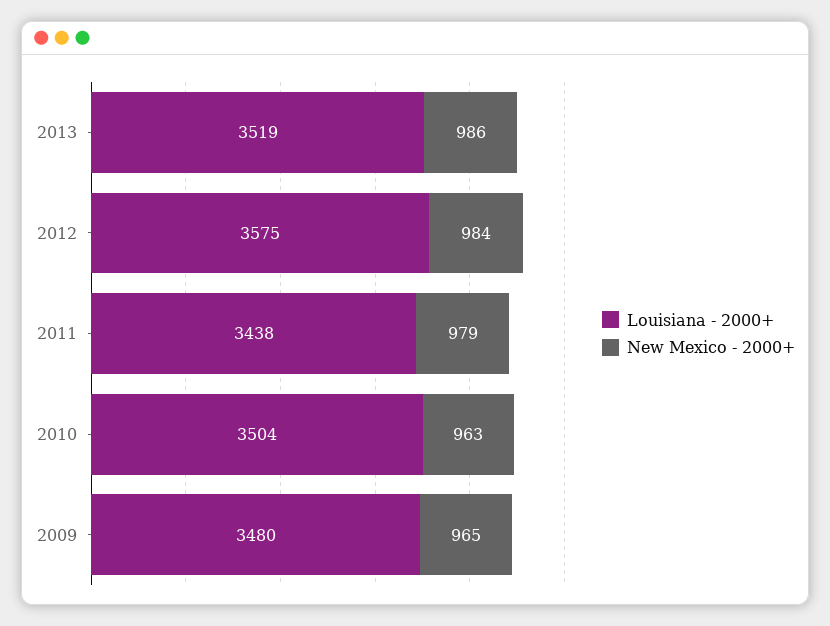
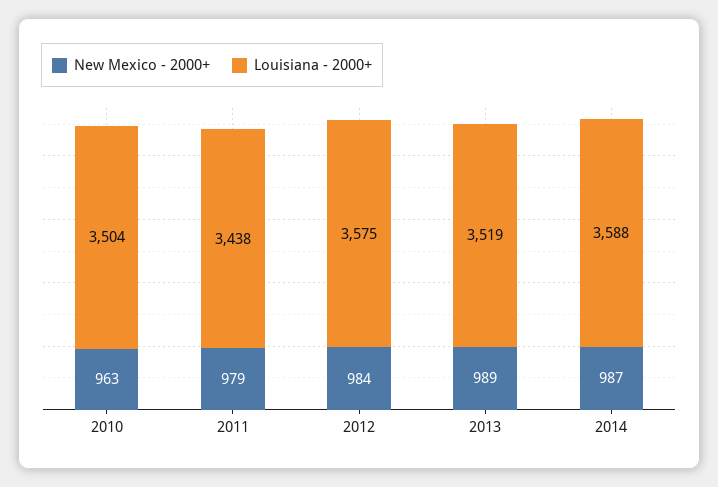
New Mexico - 2000+, 2013: 986 -> 989
Louisiana - 2000+, 2009: 3480 -> none
New Mexico - 2000+, 2009: 965 -> none
New Mexico - 2000+, 2014: none -> 987
Louisiana - 2000+, 2014: none -> 3588

